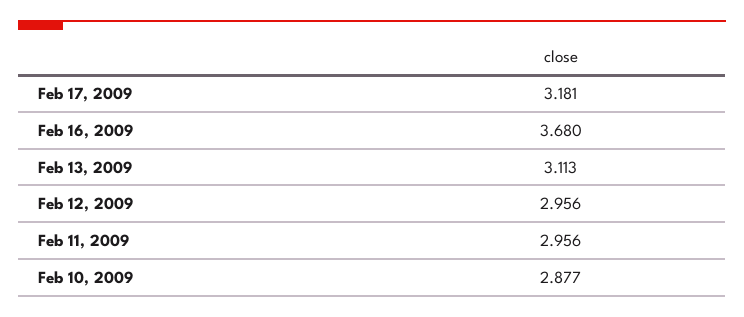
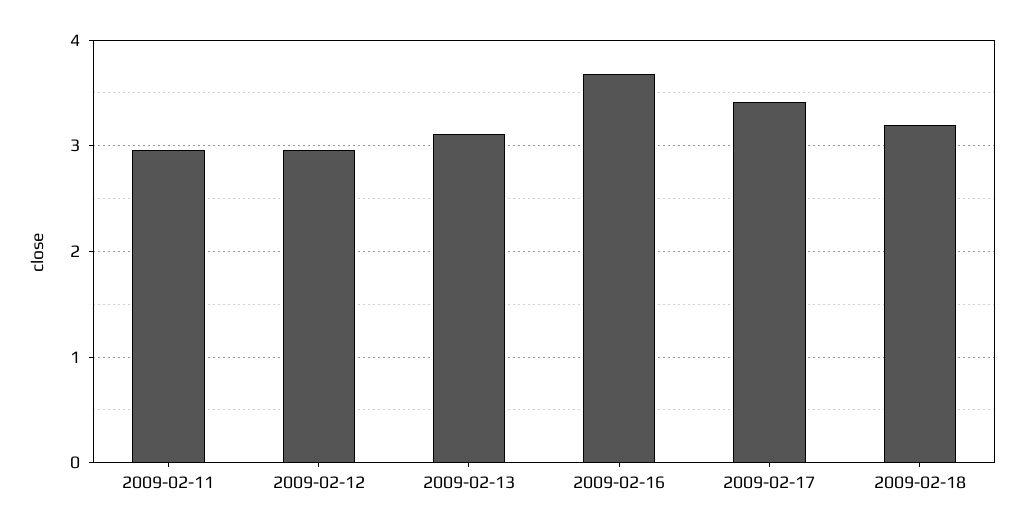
Feb 17, 2009: 3.181 -> 3.4
Feb 10, 2009: 2.877 -> none
2009-02-18: none -> 3.2

